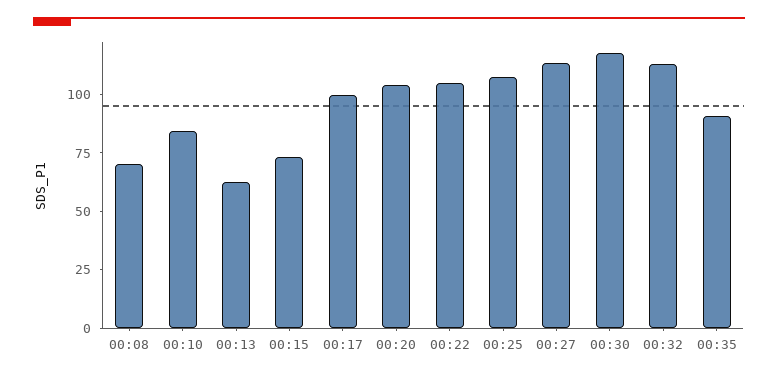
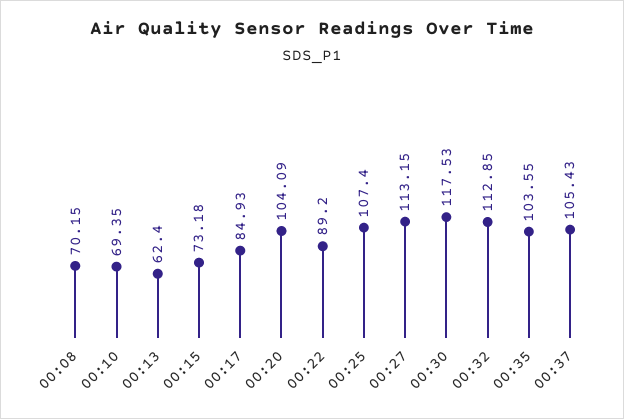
00:10: 85 -> 69.35
00:17: 100 -> 84.93
00:22: 105 -> 89.2
00:35: 90 -> 103.55
00:37: none -> 105.43

